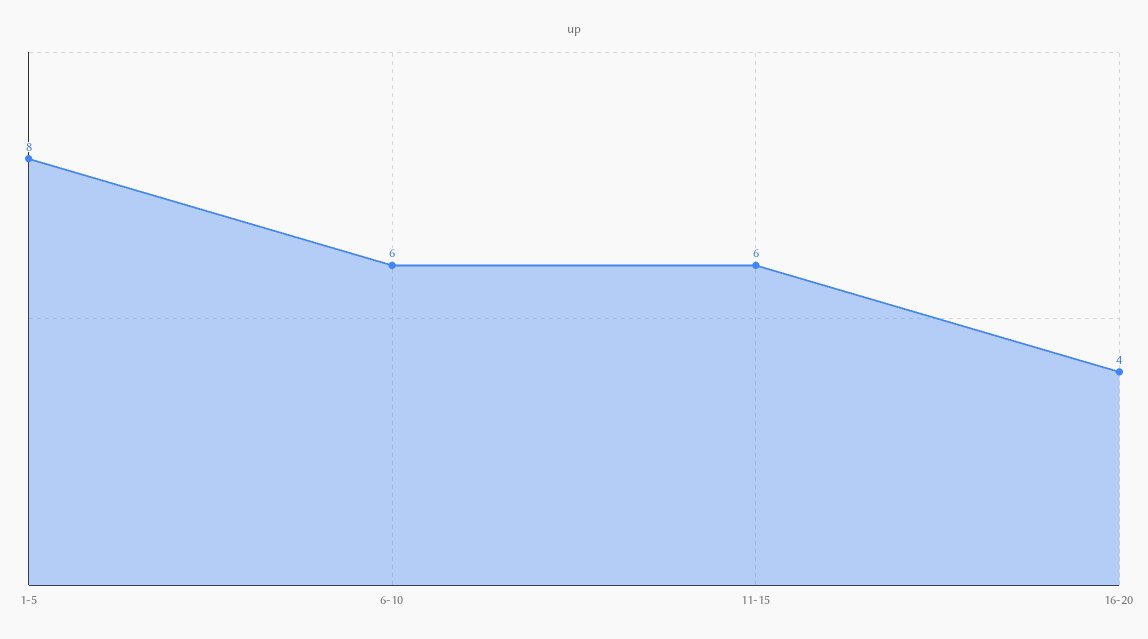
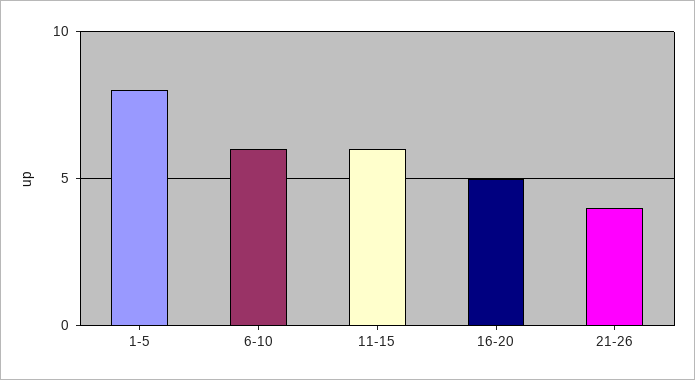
16-20: 4 -> 5
21-26: none -> 4

